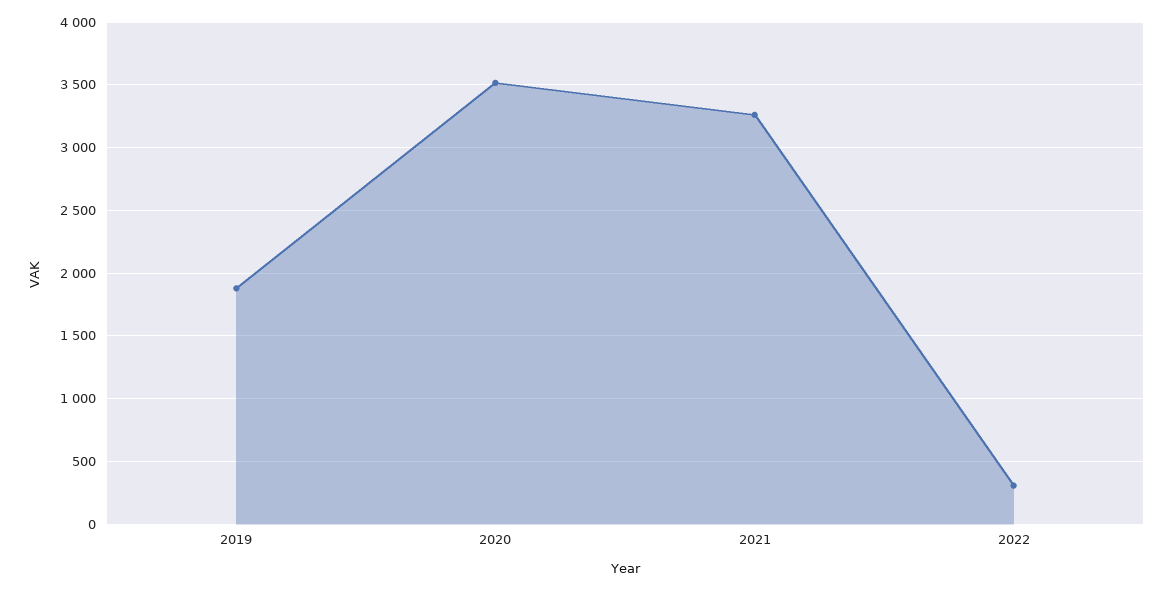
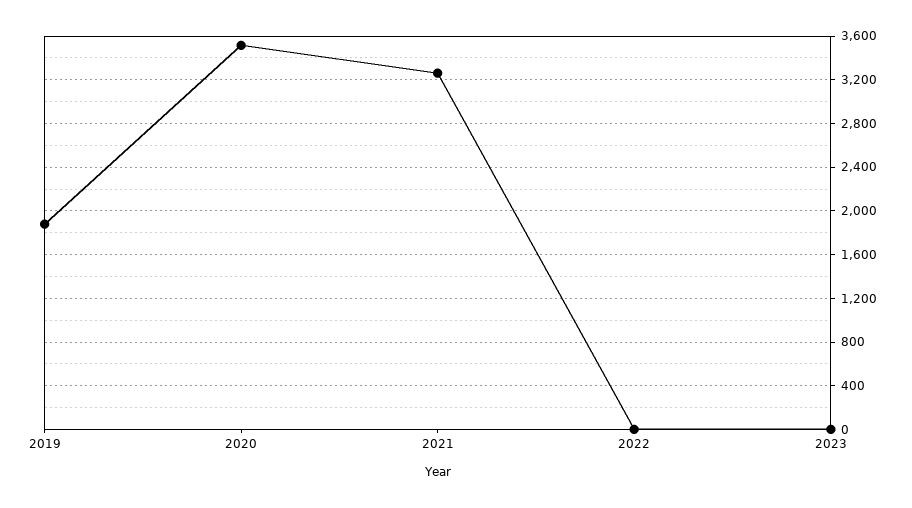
2022: 300 -> 0
2023: none -> 0

